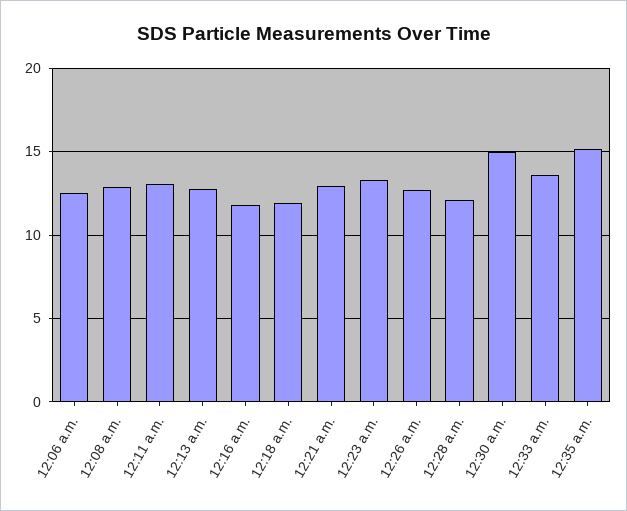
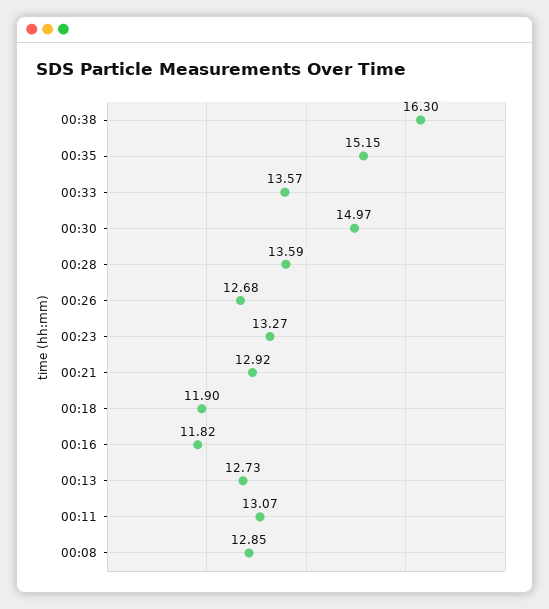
12:06 a.m.: 12.5 -> none
12:28 a.m.: 12 -> 13.59
00:38: none -> 16.3

